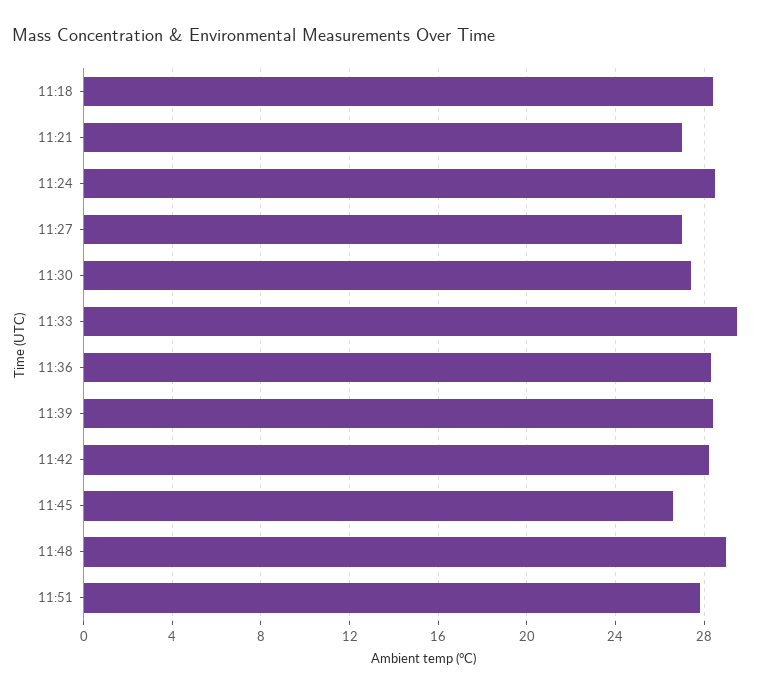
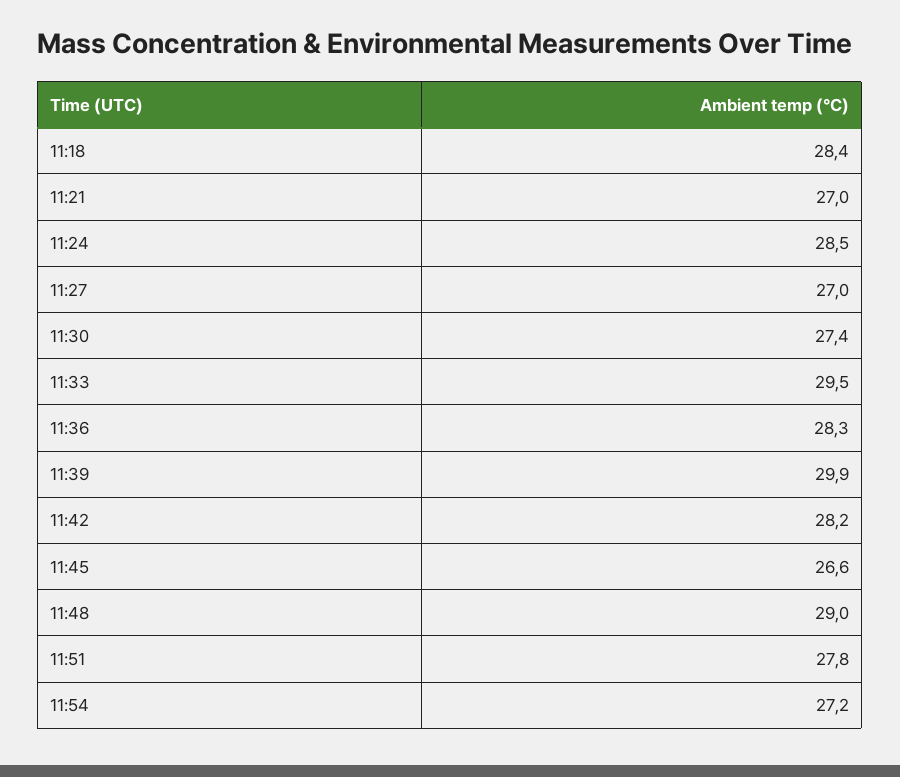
11:39: 28.5 -> 29.9
11:54: none -> 27.2

